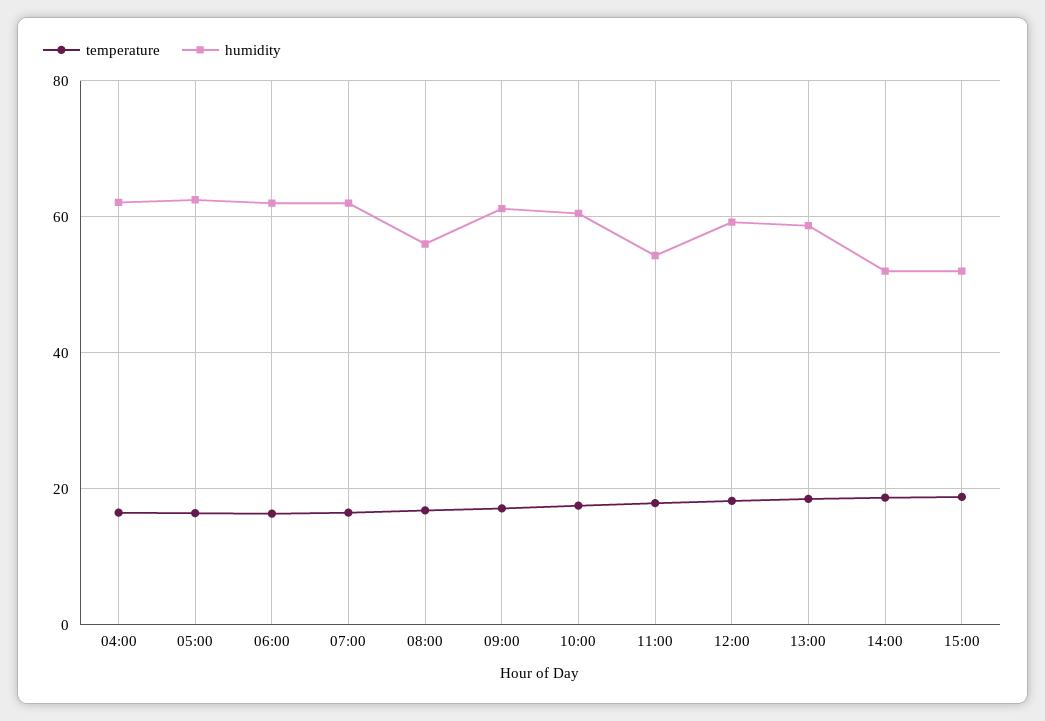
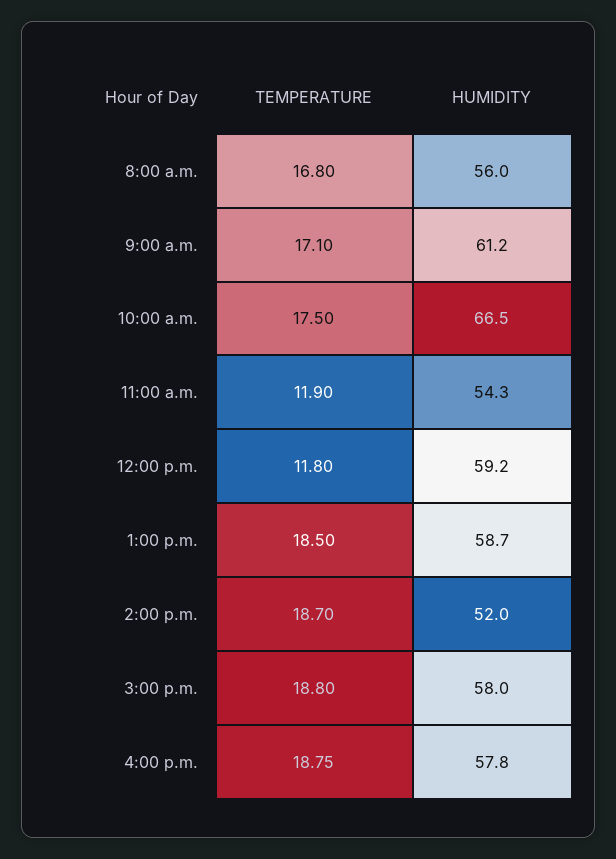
temperature, 04:00: 16 -> none
humidity, 04:00: 62 -> none
temperature, 05:00: 16 -> none
humidity, 05:00: 62 -> none
temperature, 06:00: 16 -> none
humidity, 06:00: 62 -> none
temperature, 07:00: 16 -> none
humidity, 07:00: 62 -> none
humidity, 10:00: 60 -> 66.5
temperature, 11:00: 18 -> 11.9
temperature, 12:00: 18 -> 11.8
humidity, 15:00: 52 -> 58
temperature, 4:00 p.m.: none -> 18.75
humidity, 4:00 p.m.: none -> 57.8

